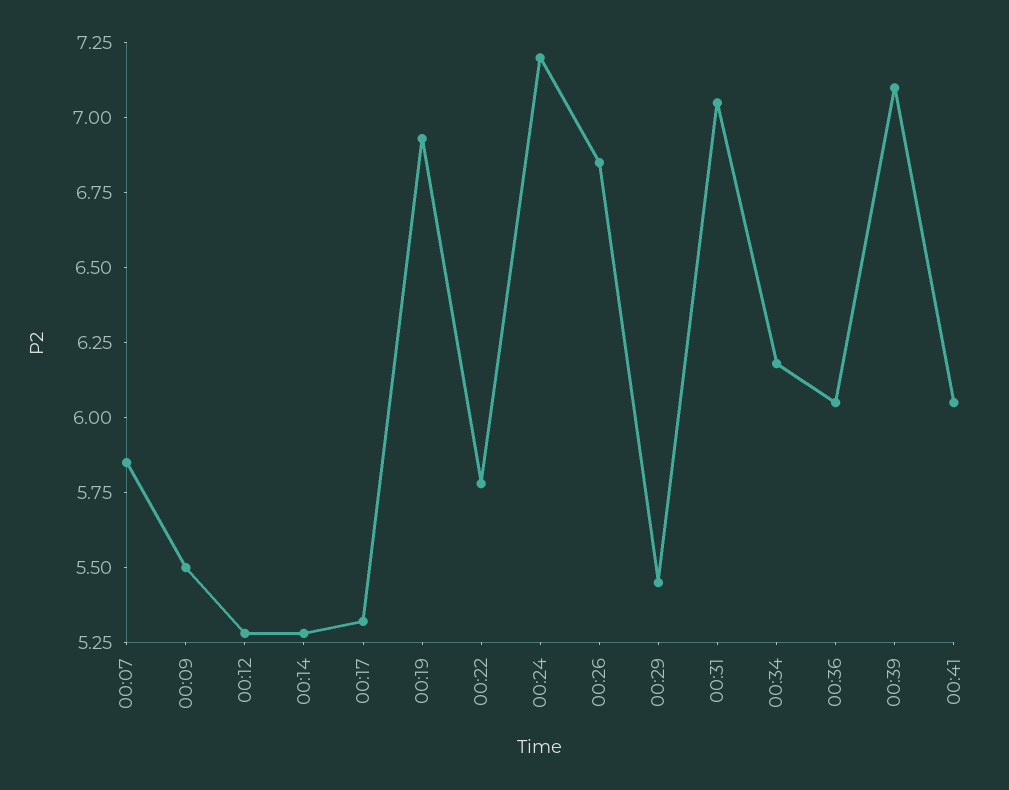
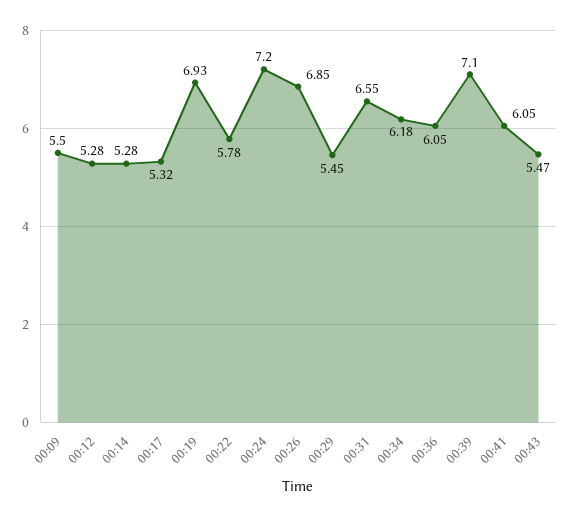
00:07: 5.85 -> none
00:31: 7.05 -> 6.55
00:43: none -> 5.47

